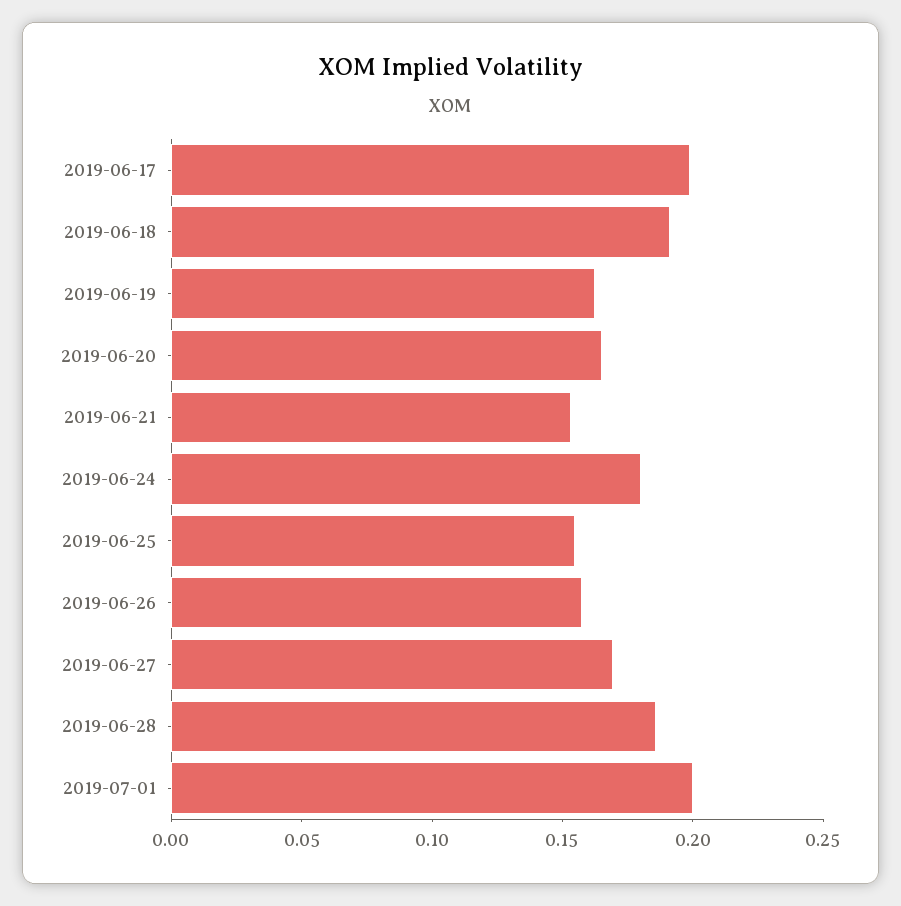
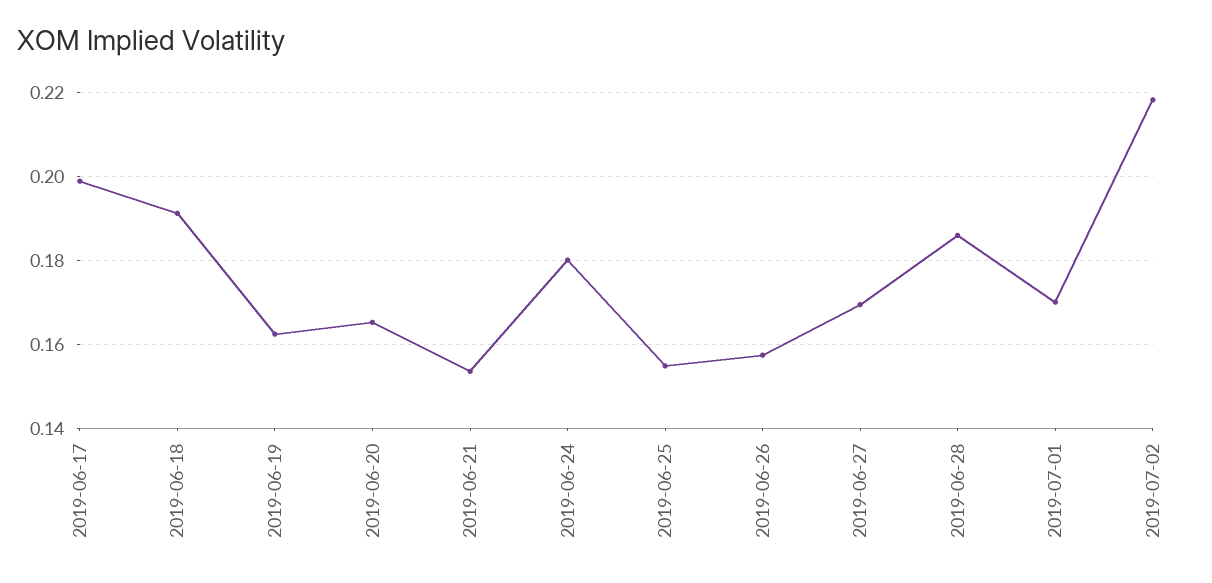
2019-07-01: 0.2 -> 0.17
2019-07-02: none -> 0.218

